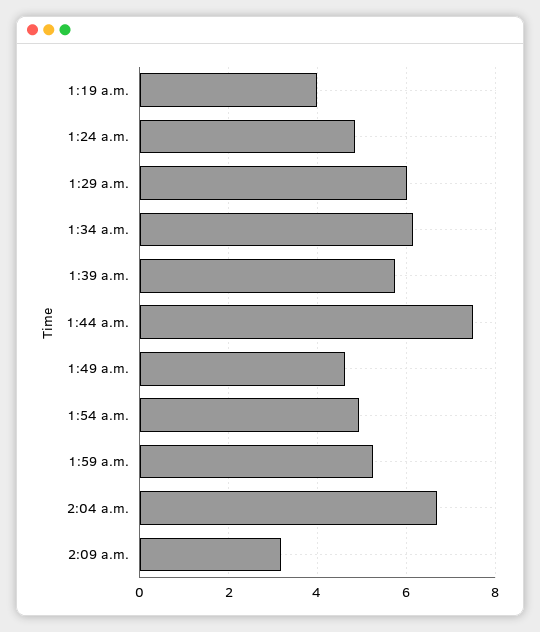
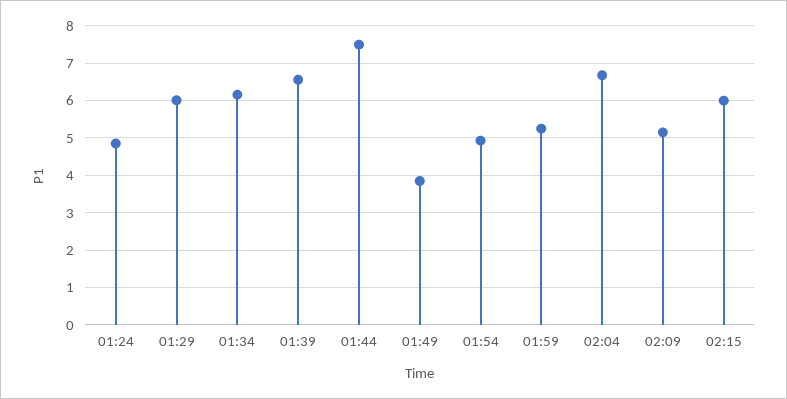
1:19 a.m.: 4 -> none
1:39 a.m.: 5.8 -> 6.6
1:49 a.m.: 4.6 -> 3.8
2:09 a.m.: 3.2 -> 5.2
02:15: none -> 6

